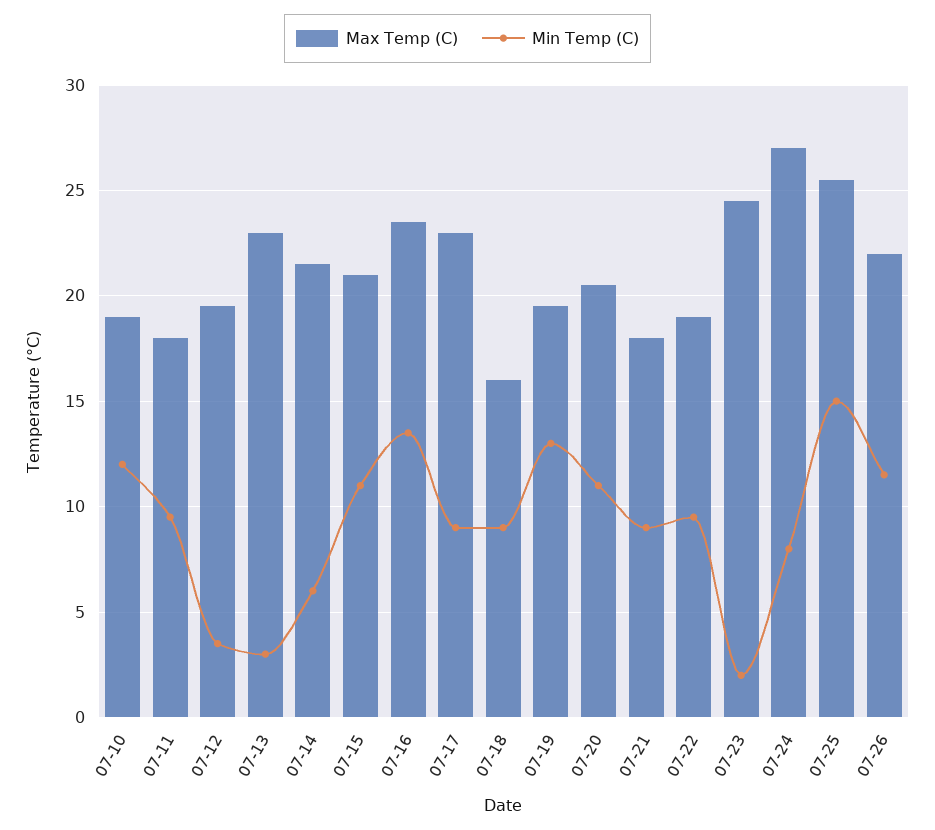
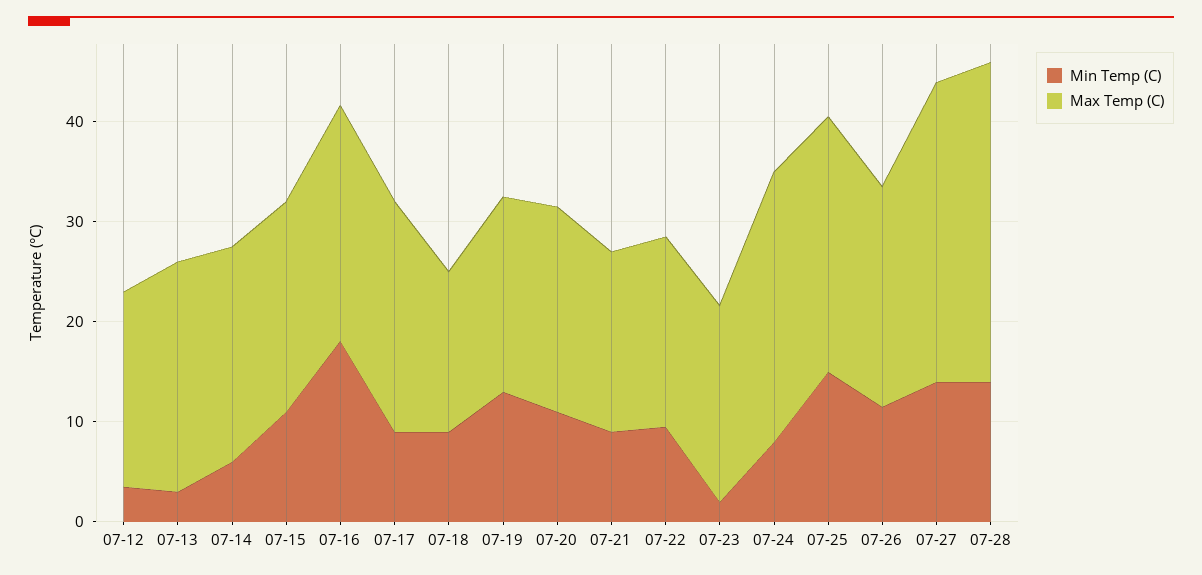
Max Temp (C), 07-10: 19 -> none
Min Temp (C), 07-10: 12 -> none
Max Temp (C), 07-11: 18 -> none
Min Temp (C), 07-11: 9.5 -> none
Min Temp (C), 07-16: 13.5 -> 18
Max Temp (C), 07-23: 24.5 -> 20
Min Temp (C), 07-27: none -> 14
Max Temp (C), 07-27: none -> 30
Min Temp (C), 07-28: none -> 14
Max Temp (C), 07-28: none -> 32

